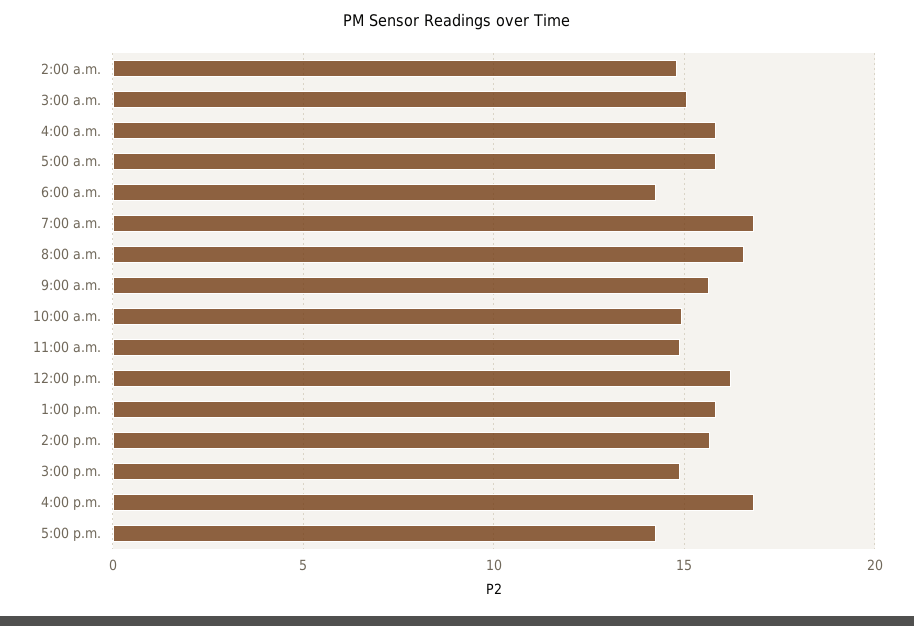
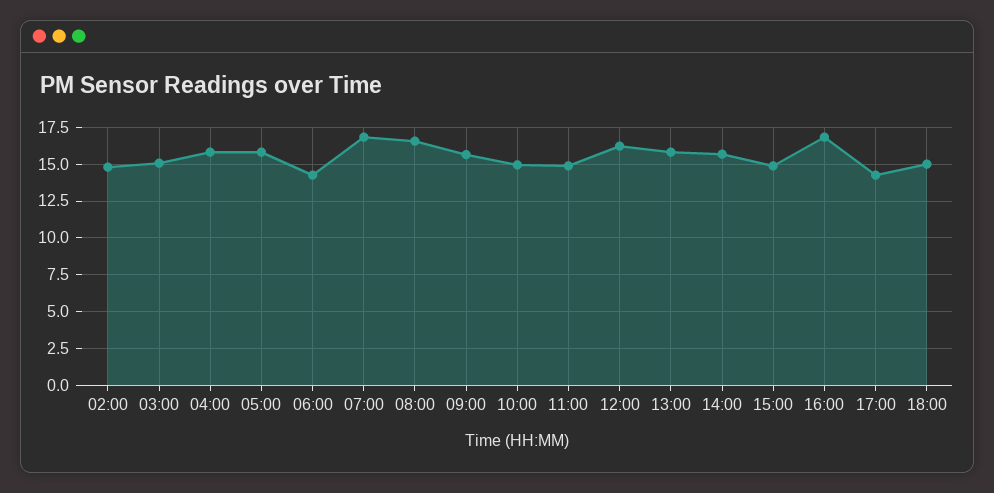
18:00: none -> 15

